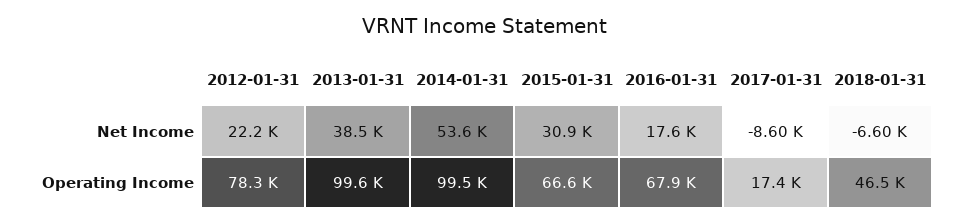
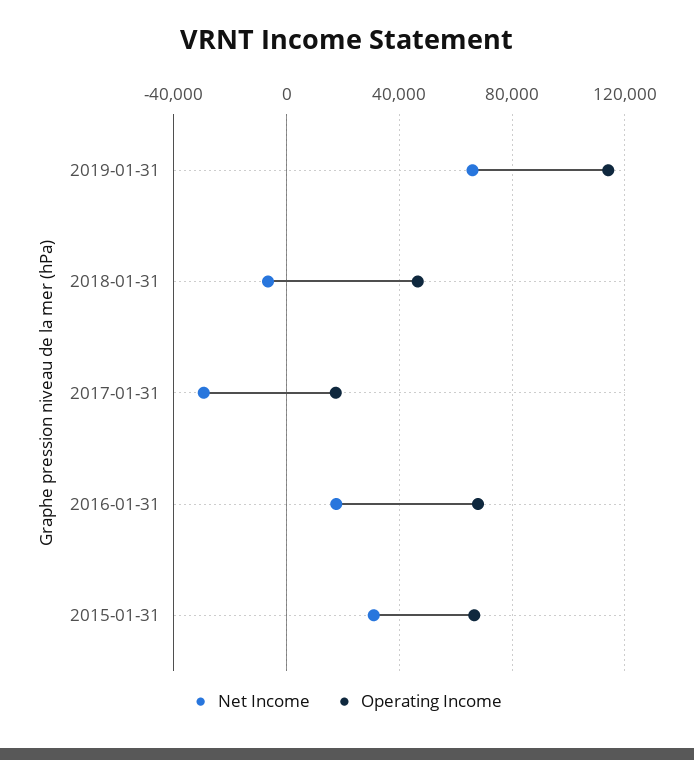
Net Income, 2012-01-31: 22200 -> none
Net Income, 2013-01-31: 38500 -> none
Net Income, 2014-01-31: 53600 -> none
Net Income, 2017-01-31: -8600 -> -30000
Operating Income, 2012-01-31: 78300 -> none
Operating Income, 2013-01-31: 99600 -> none
Operating Income, 2014-01-31: 99500 -> none
Net Income, 2019-01-31: none -> 65000
Operating Income, 2019-01-31: none -> 115000

